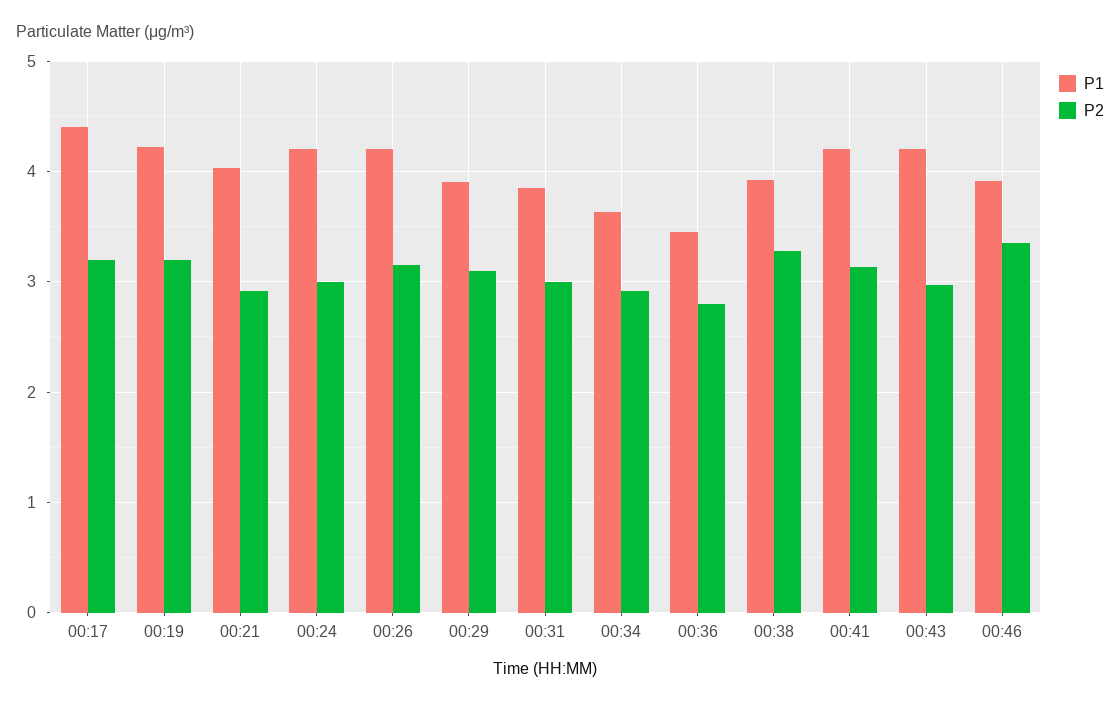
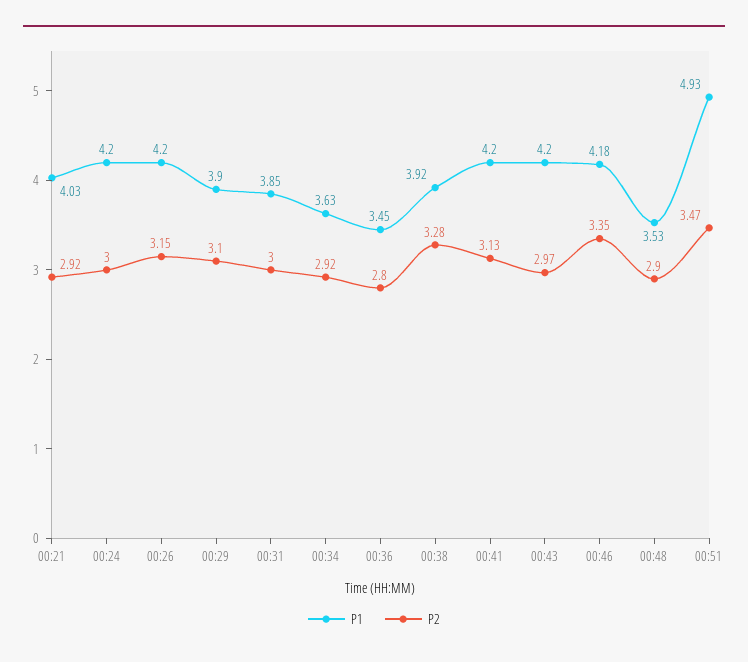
P1, 00:17: 4.4 -> none
P2, 00:17: 3.2 -> none
P1, 00:19: 4.2 -> none
P2, 00:19: 3.2 -> none
P1, 00:46: 3.9 -> 4.18
P1, 00:48: none -> 3.53
P2, 00:48: none -> 2.9
P1, 00:51: none -> 4.93
P2, 00:51: none -> 3.47

